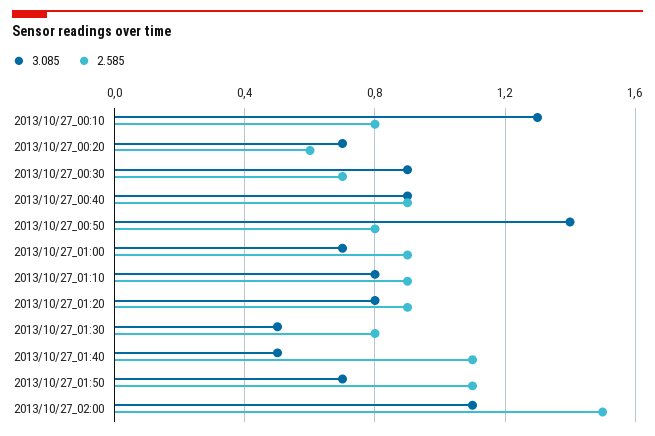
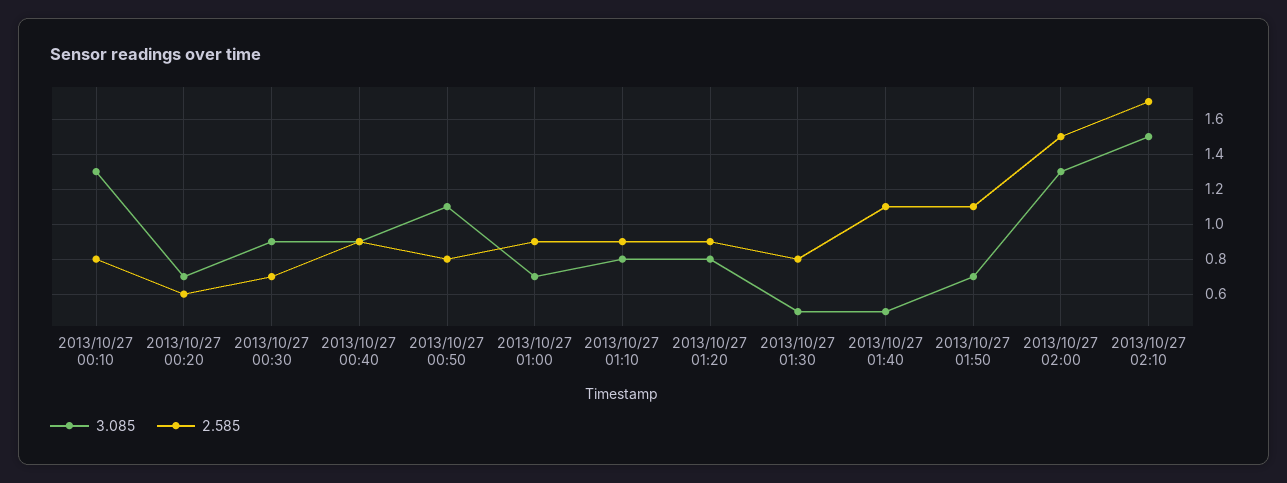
3.085, 2013/10/27_00:50: 1.4 -> 1.1
3.085, 2013/10/27_02:00: 1.1 -> 1.3
3.085, 2013/10/27 02:10: none -> 1.5
2.585, 2013/10/27 02:10: none -> 1.7

